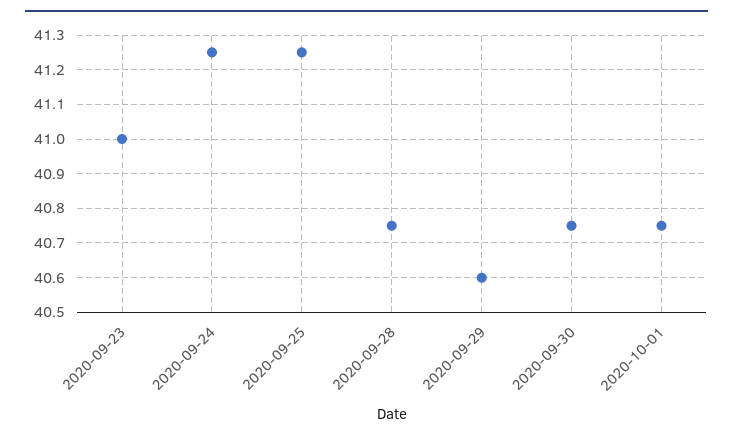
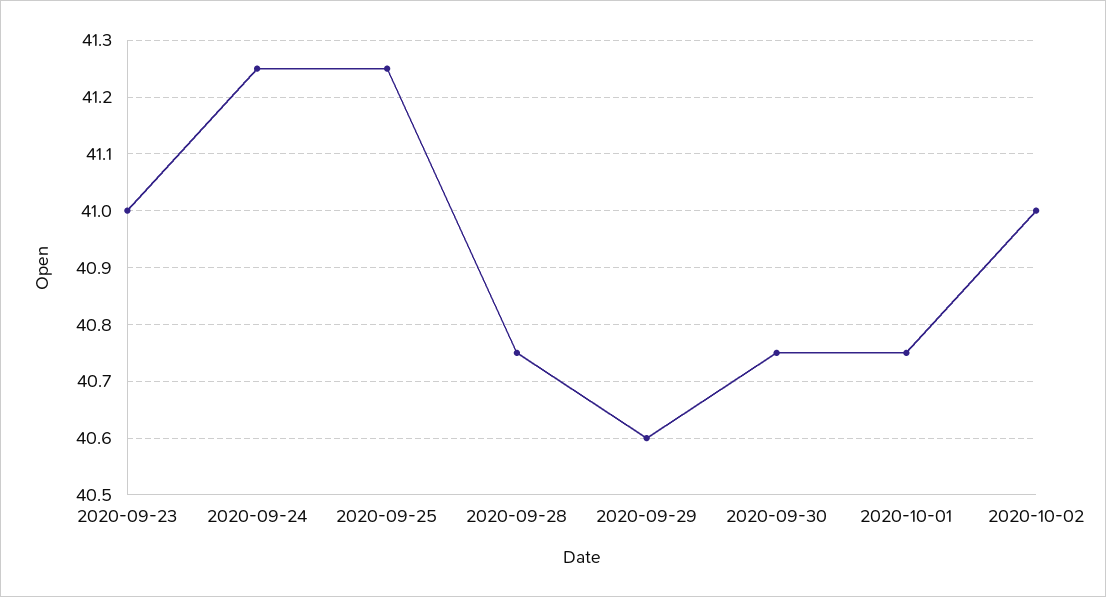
2020-10-02: none -> 41

